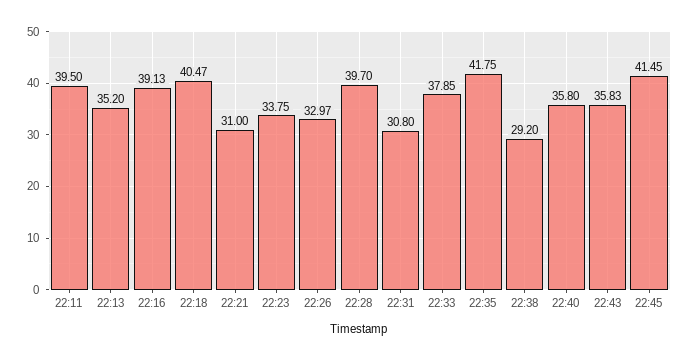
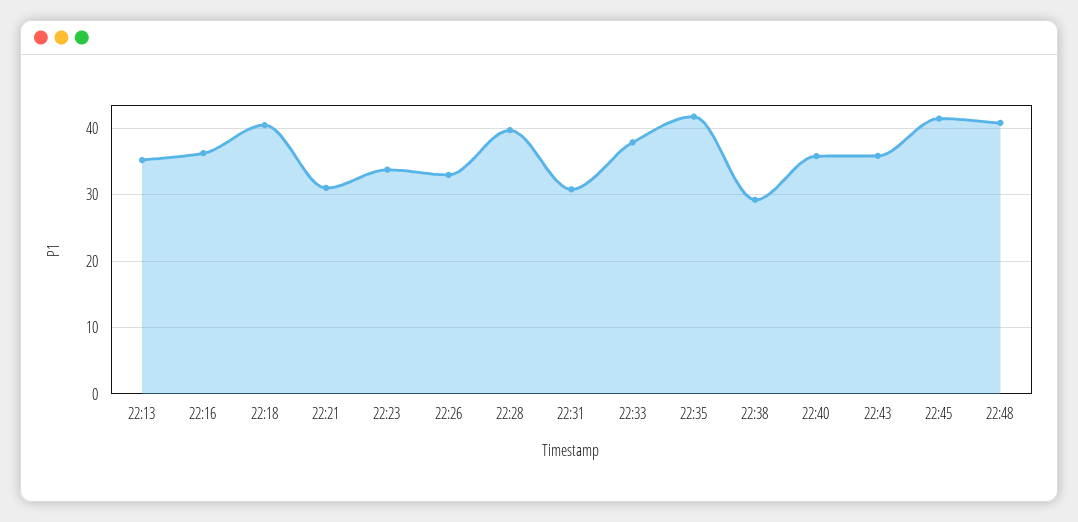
22:11: 39.5 -> none
22:16: 39.13 -> 36
22:48: none -> 41

